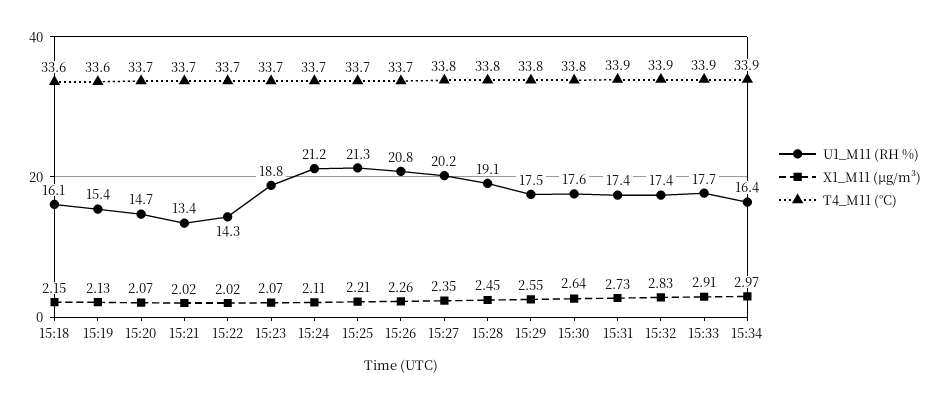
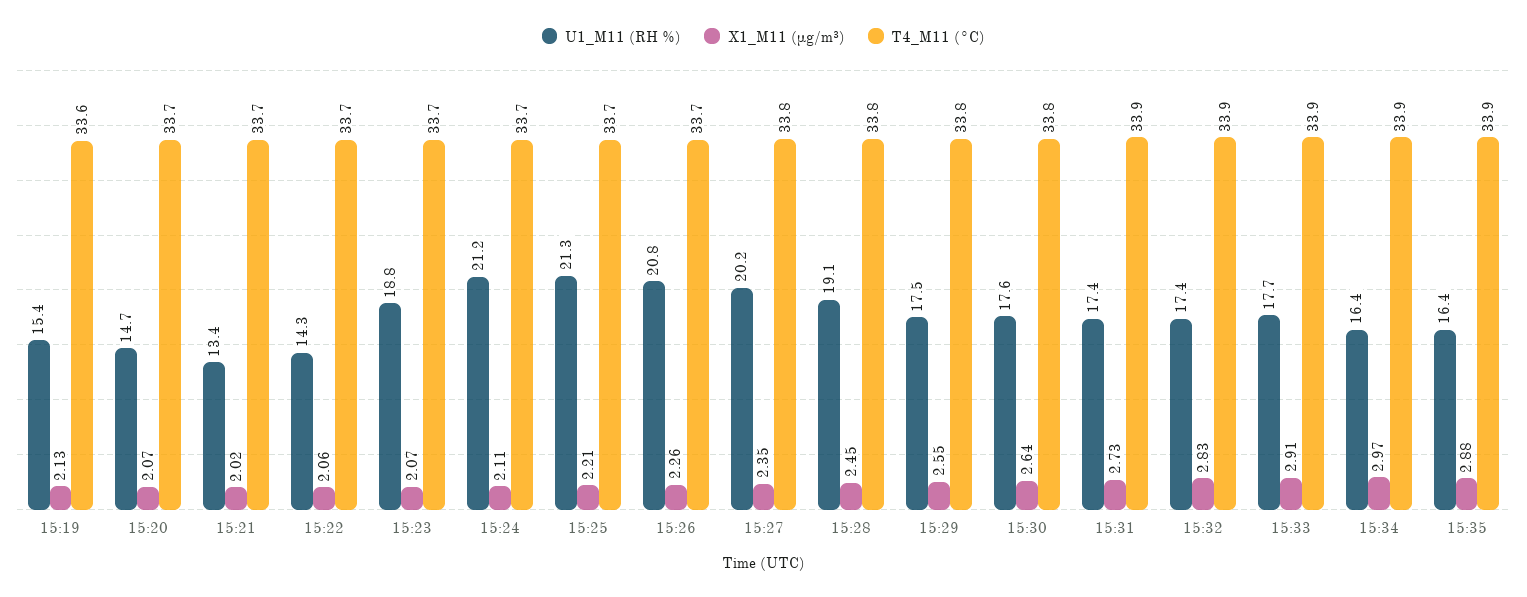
U1_M11 (RH %), 15:18: 16.1 -> none
X1_M11 (μg/m³), 15:18: 2.15 -> none
T4_M11 (°C), 15:18: 33.6 -> none
X1_M11 (μg/m³), 15:22: 2.02 -> 2.06
U1_M11 (RH %), 15:35: none -> 16.4
X1_M11 (μg/m³), 15:35: none -> 2.88
T4_M11 (°C), 15:35: none -> 33.9

